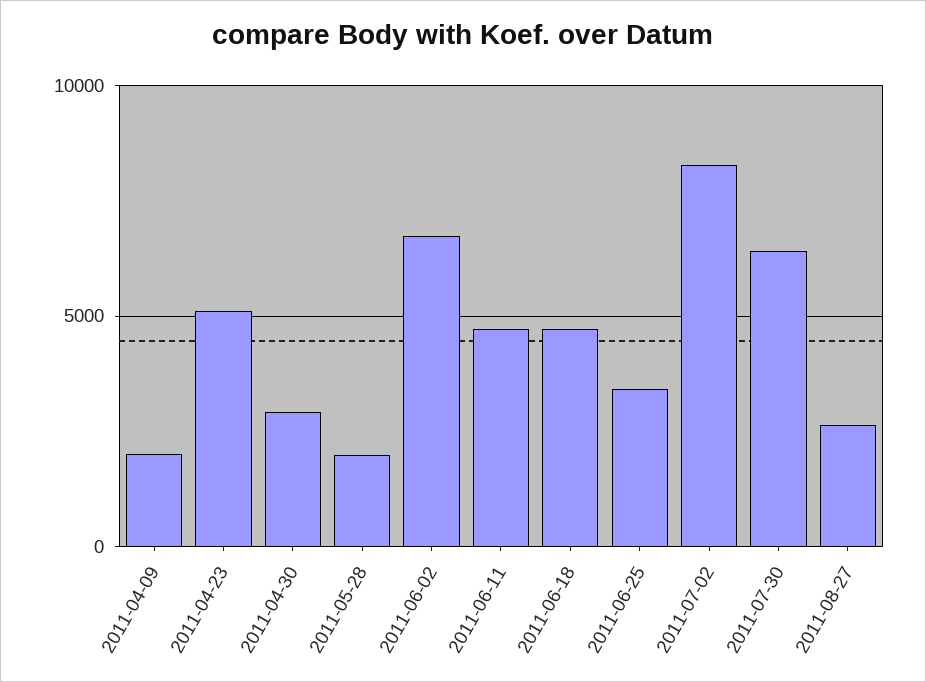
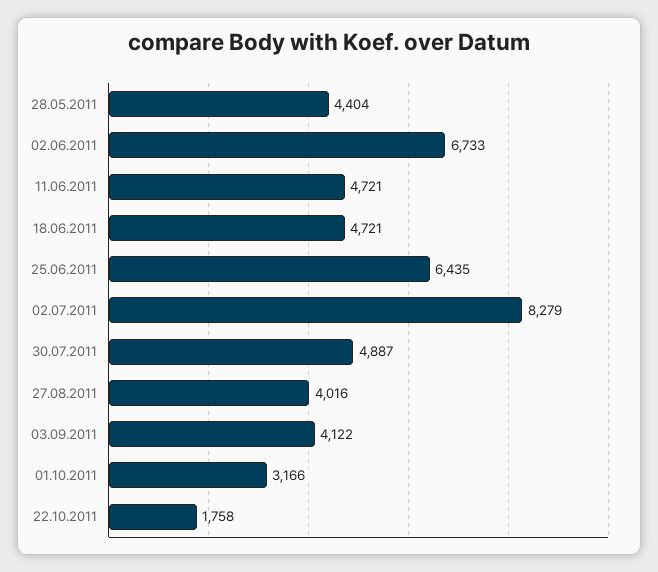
2011-04-09: 2000 -> none
2011-04-23: 5000 -> none
2011-04-30: 3000 -> none
2011-05-28: 2000 -> 4404
2011-06-25: 3500 -> 6435
2011-07-30: 6500 -> 4887
2011-08-27: 2500 -> 4016
03.09.2011: none -> 4122
01.10.2011: none -> 3166
22.10.2011: none -> 1758

